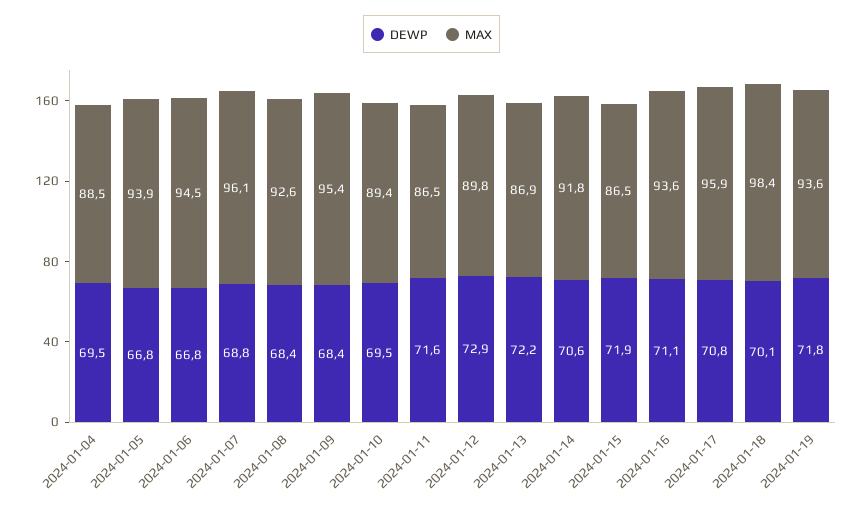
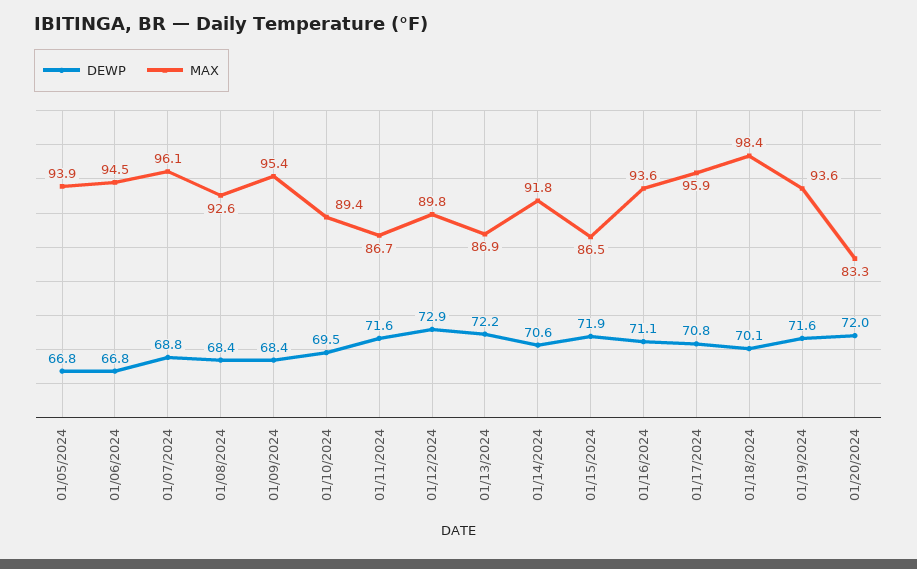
DEWP, 2024-01-04: 69.5 -> none
MAX, 2024-01-04: 88.5 -> none
MAX, 2024-01-11: 86.5 -> 86.7
DEWP, 2024-01-19: 71.8 -> 71.6
DEWP, 01/20/2024: none -> 72
MAX, 01/20/2024: none -> 83.3

